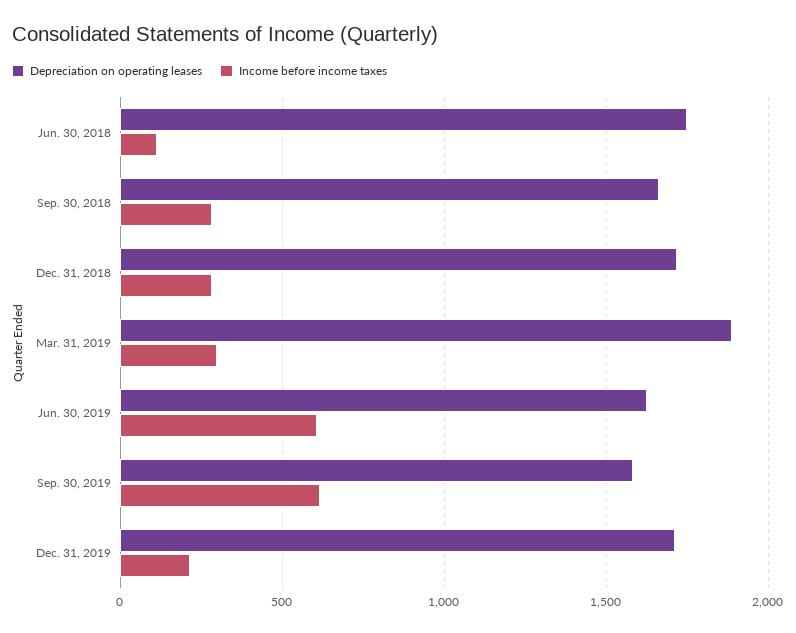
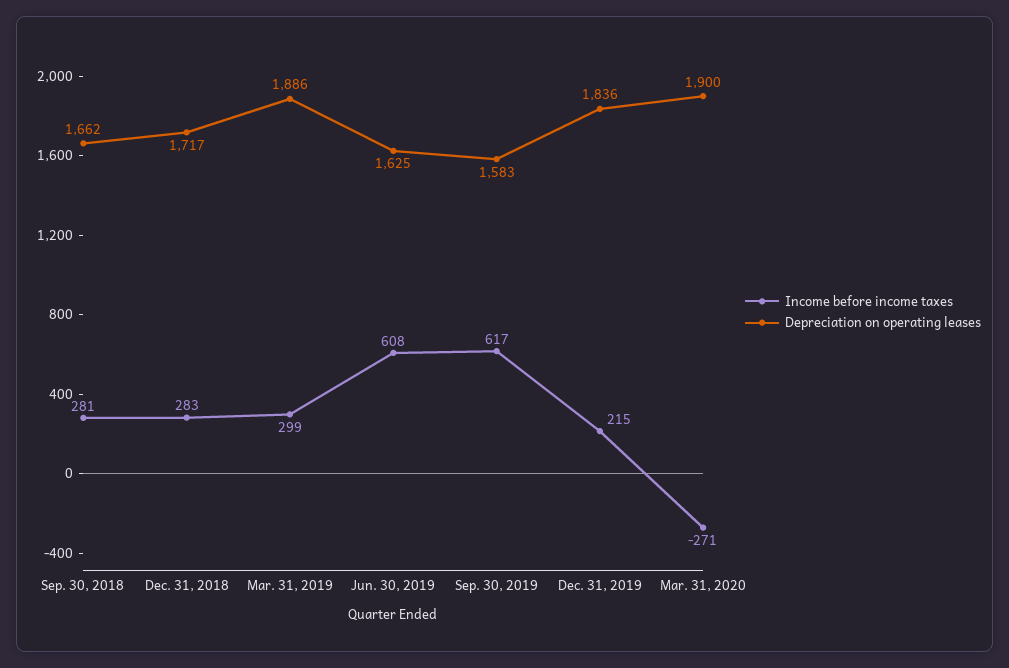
Depreciation on operating leases, Jun. 30, 2018: 1750 -> none
Income before income taxes, Jun. 30, 2018: 100 -> none
Depreciation on operating leases, Dec. 31, 2019: 1700 -> 1836
Income before income taxes, Mar. 31, 2020: none -> -271
Depreciation on operating leases, Mar. 31, 2020: none -> 1900

